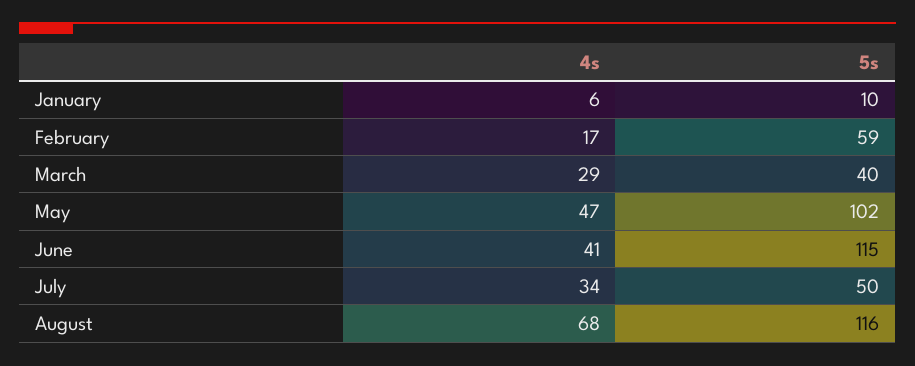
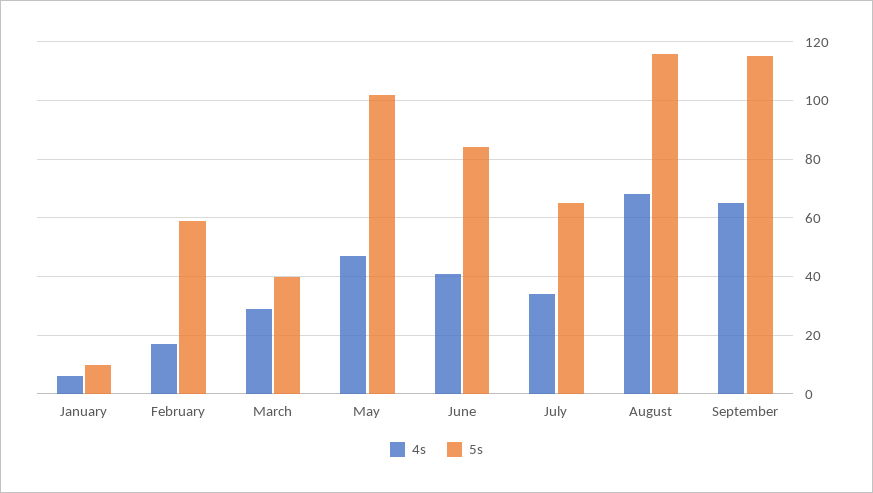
5s, June: 115 -> 85
5s, July: 50 -> 65
4s, September: none -> 65
5s, September: none -> 115

